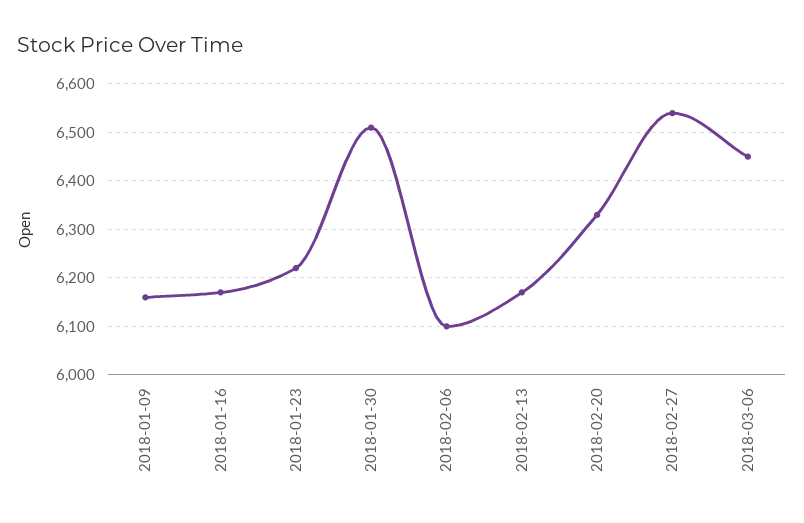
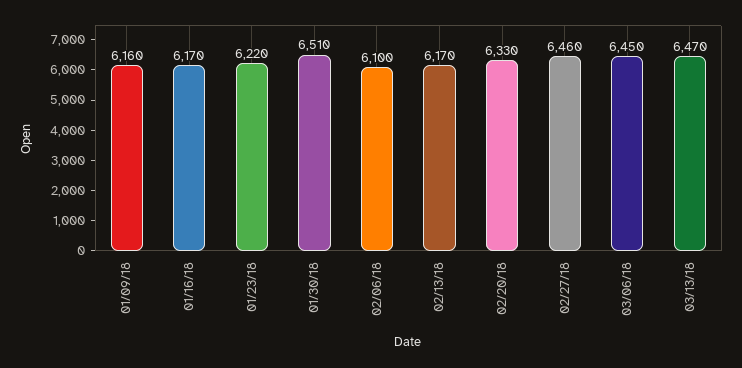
2018-02-27: 6540 -> 6460
03/13/18: none -> 6470

